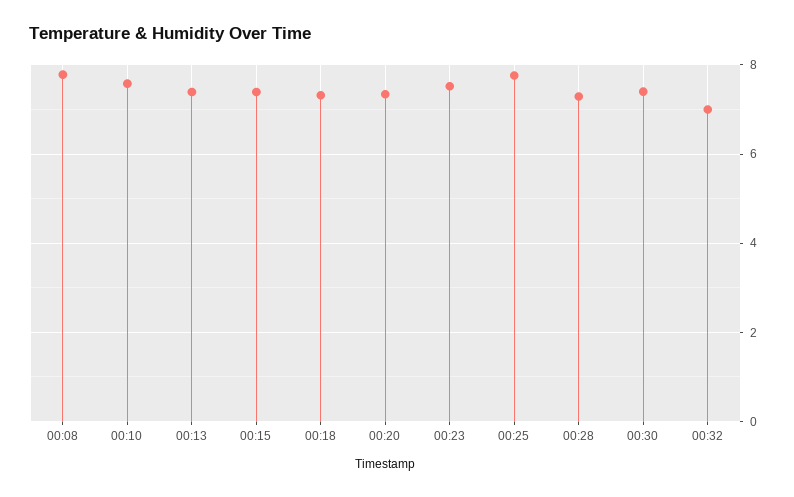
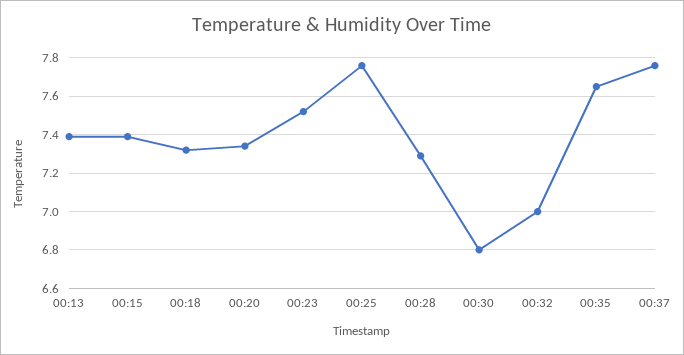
00:08: 7.8 -> none
00:10: 7.6 -> none
00:30: 7.4 -> 6.8
00:35: none -> 7.65
00:37: none -> 7.75

